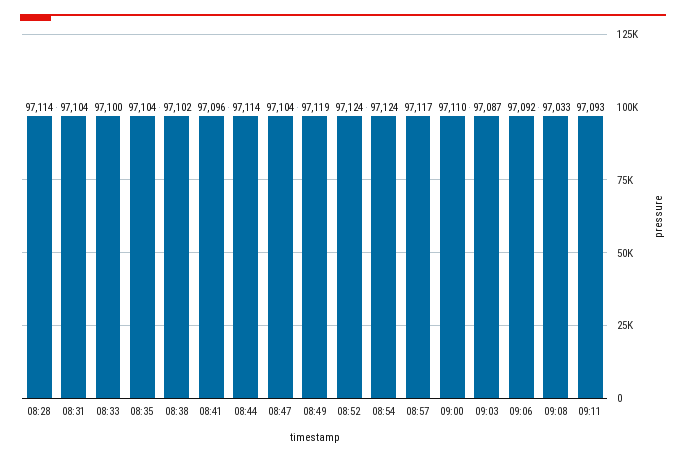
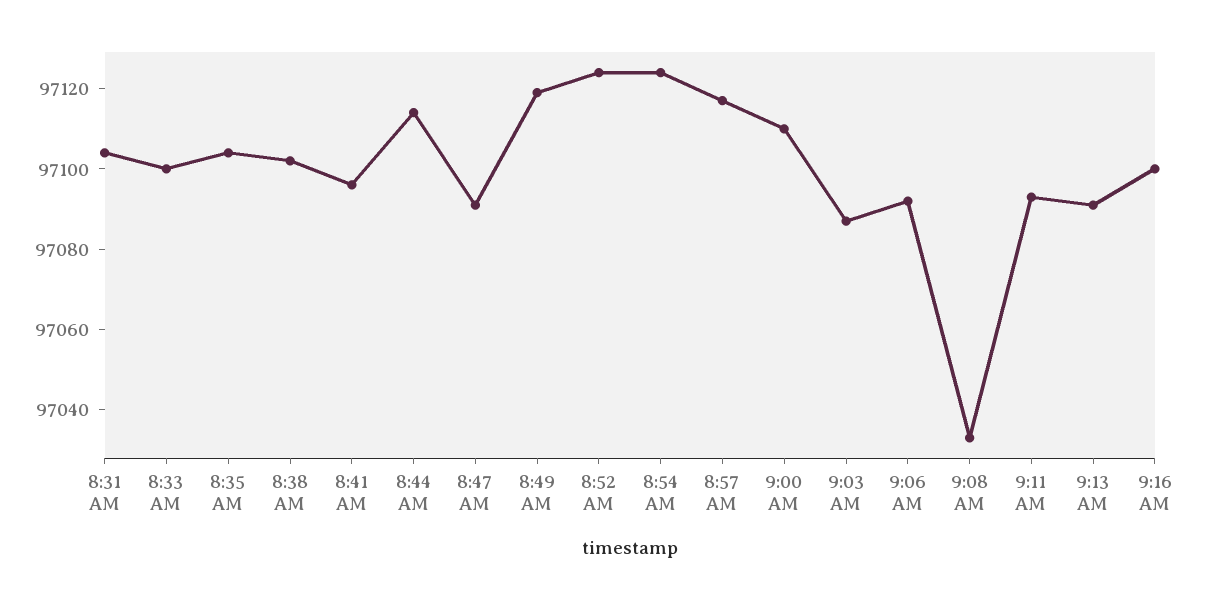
08:28: 97114 -> none
08:47: 97104 -> 97090
9:13 AM: none -> 97090
9:16 AM: none -> 97100

